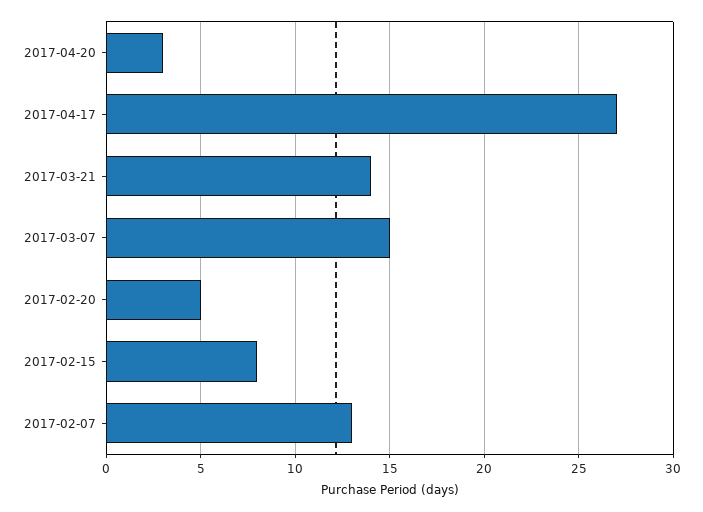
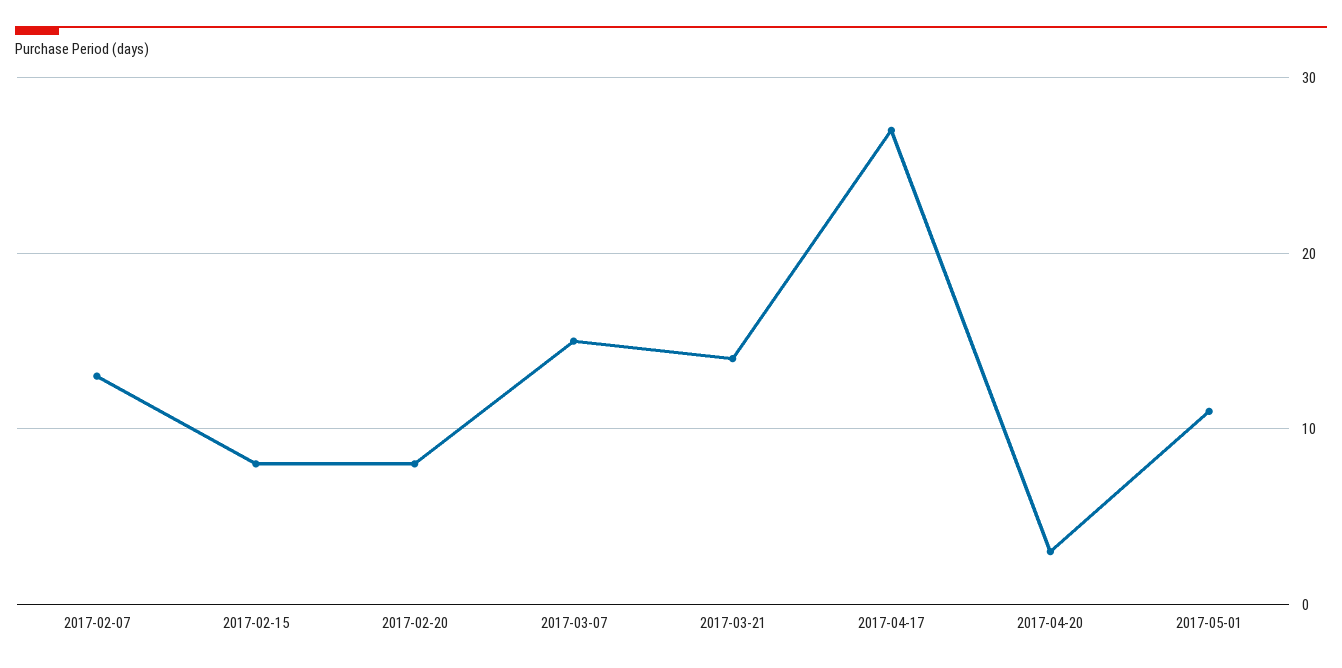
2017-02-20: 5 -> 8
2017-05-01: none -> 11

